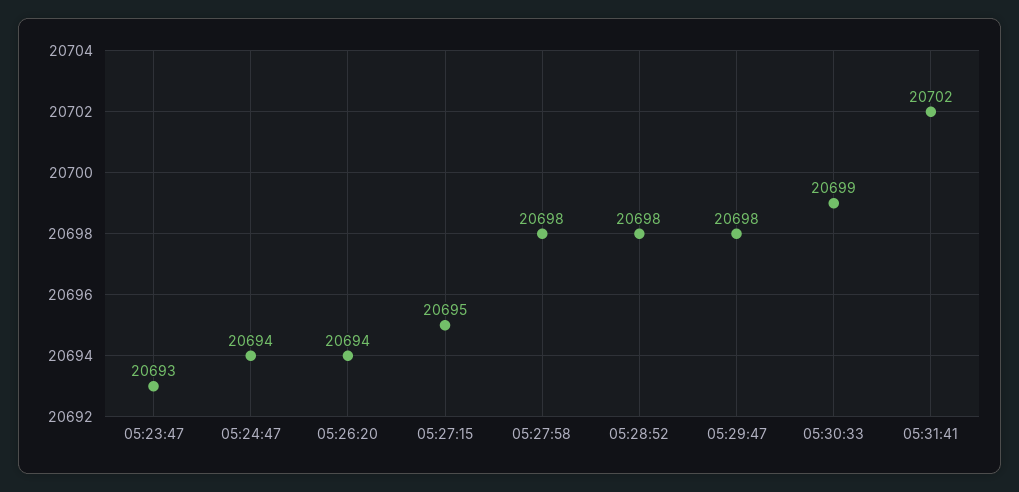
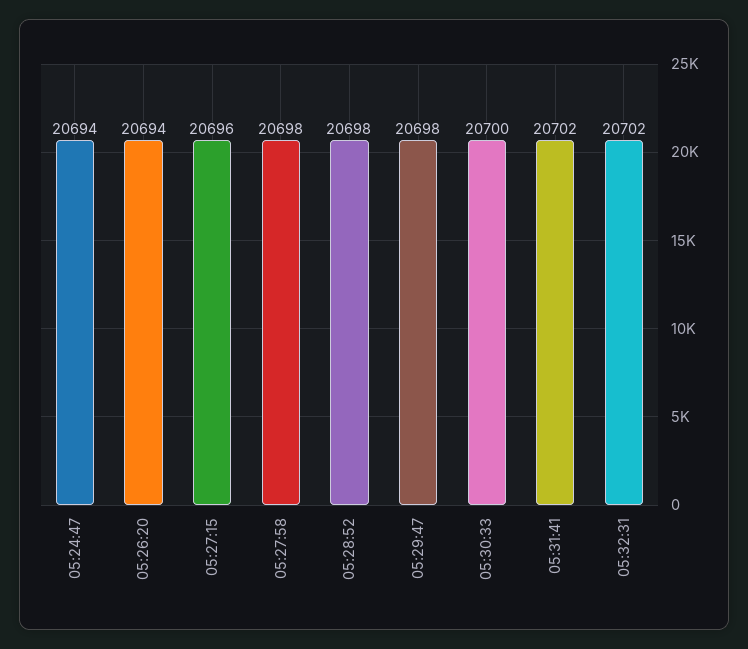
05:23:47: 20693 -> none
05:27:15: 20695 -> 20696
05:30:33: 20699 -> 20700
05:32:31: none -> 20702

